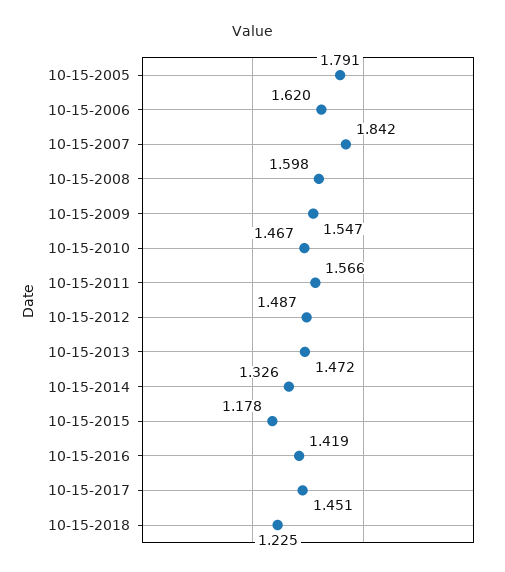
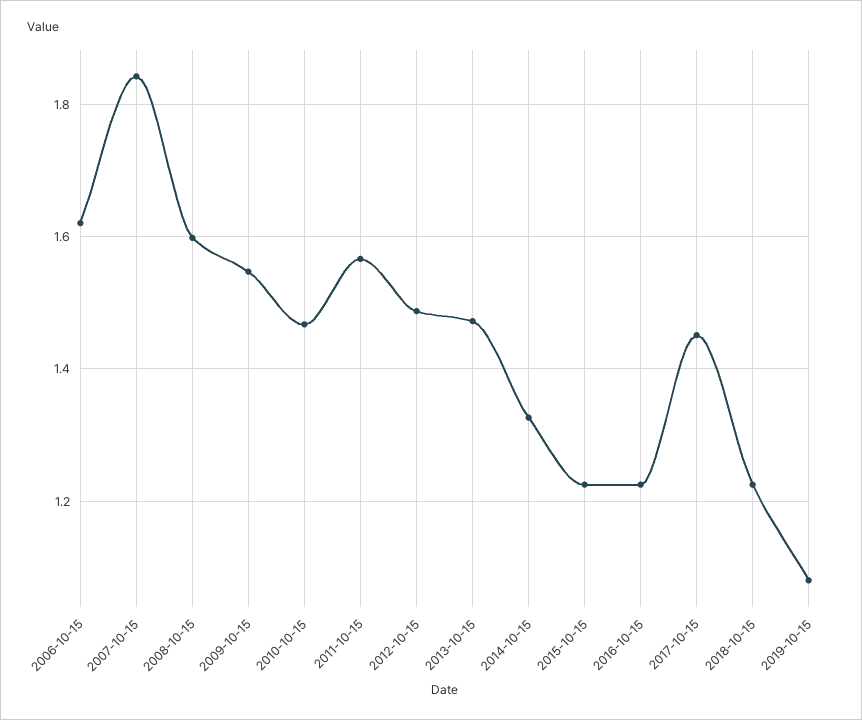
10-15-2005: 1.791 -> none
10-15-2015: 1.178 -> 1.22
10-15-2016: 1.419 -> 1.22
2019-10-15: none -> 1.08

